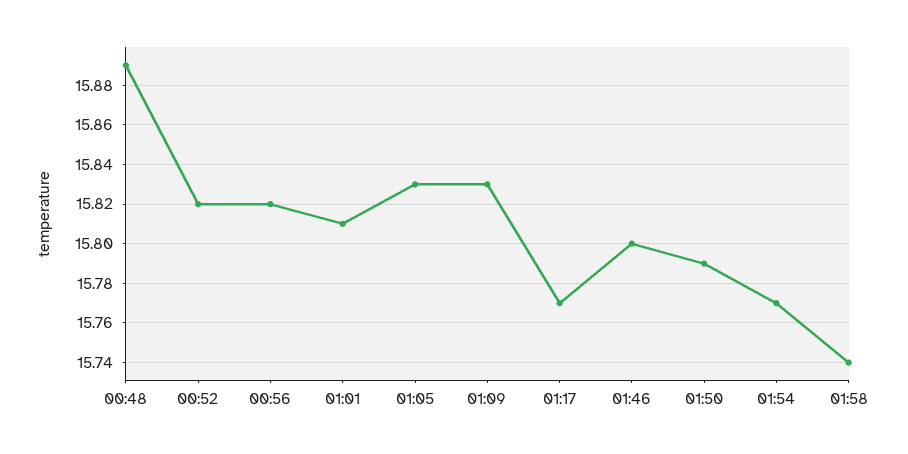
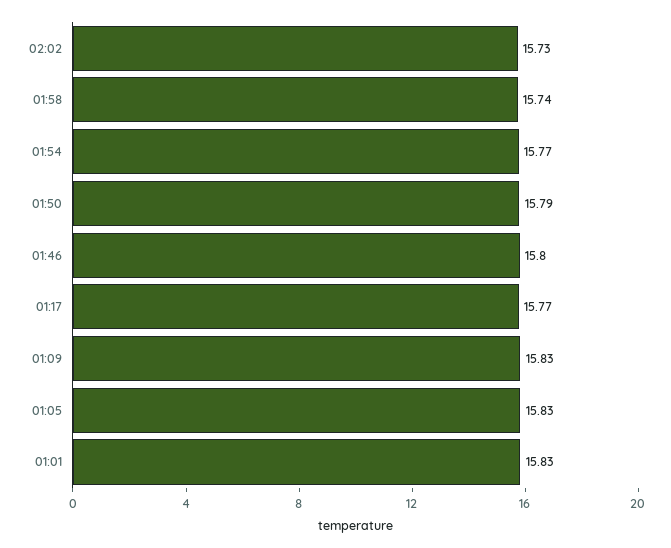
00:48: 15.89 -> none
00:52: 15.82 -> none
00:56: 15.82 -> none
01:01: 15.81 -> 15.83
02:02: none -> 15.73

